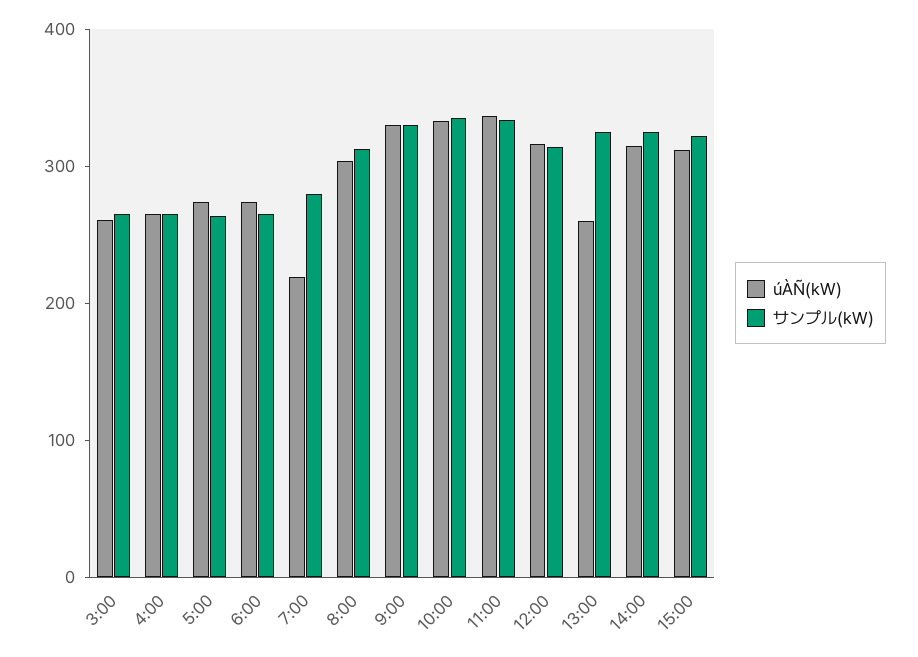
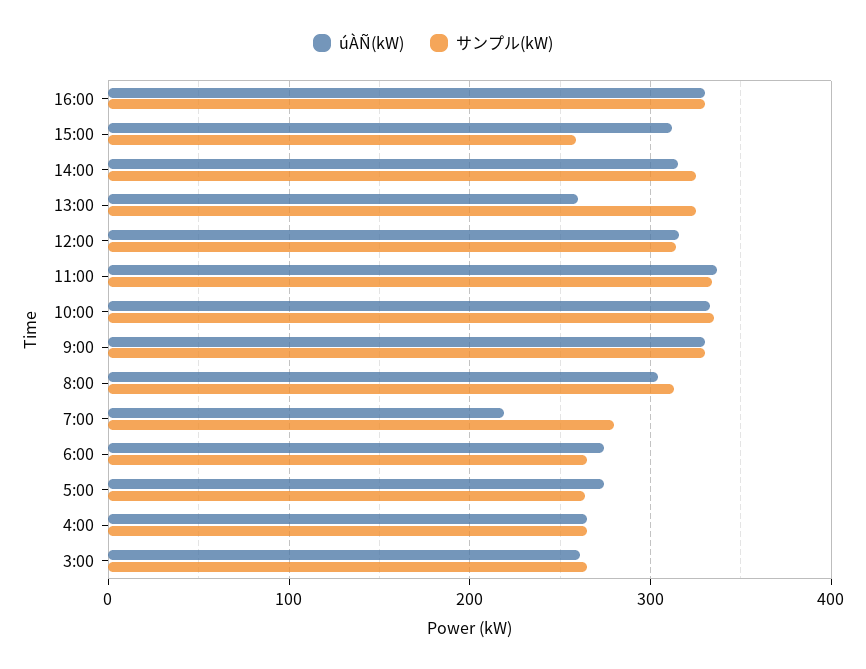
サンプル(kW), 15:00: 320 -> 260
úÀÑ(kW), 16:00: none -> 330
サンプル(kW), 16:00: none -> 330

